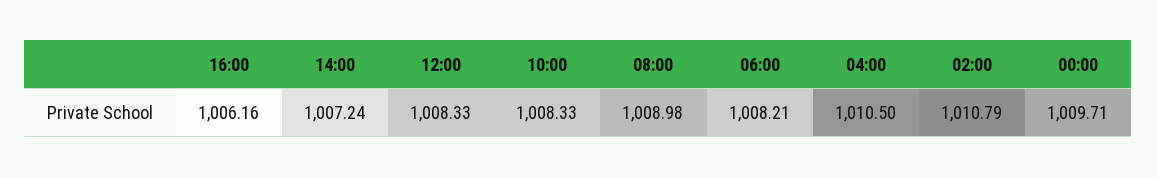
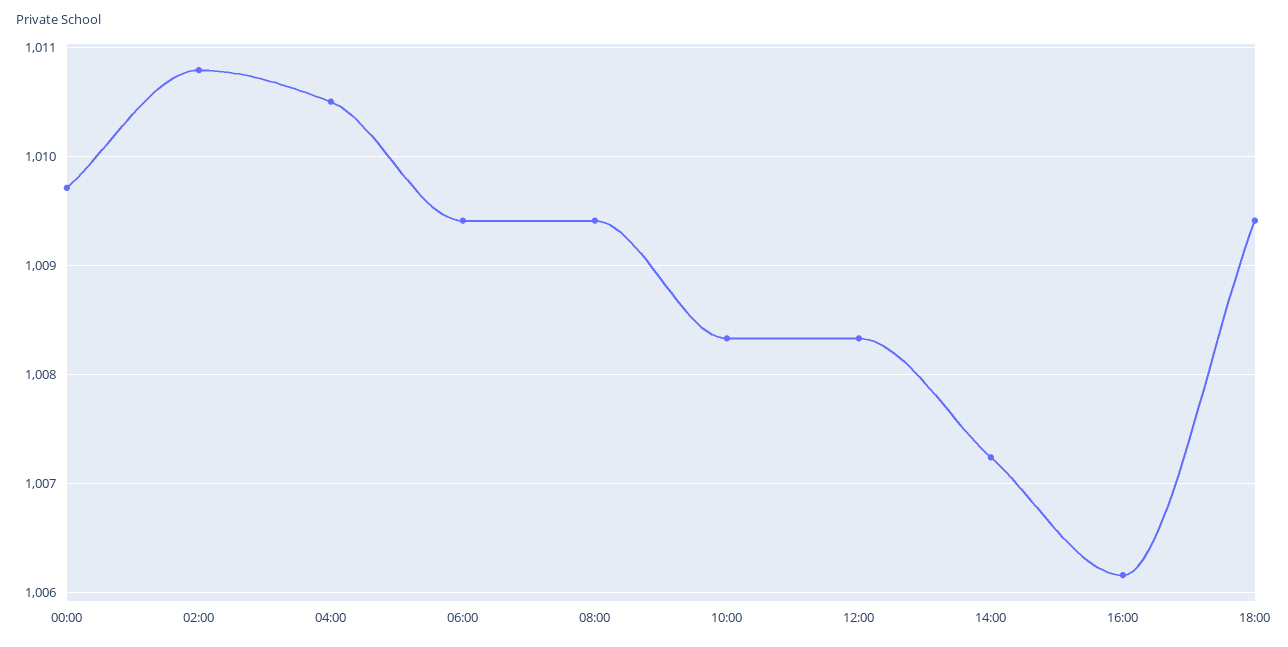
08:00: 1008.98 -> 1009.4
06:00: 1008.21 -> 1009.4
18:00: none -> 1009.4

